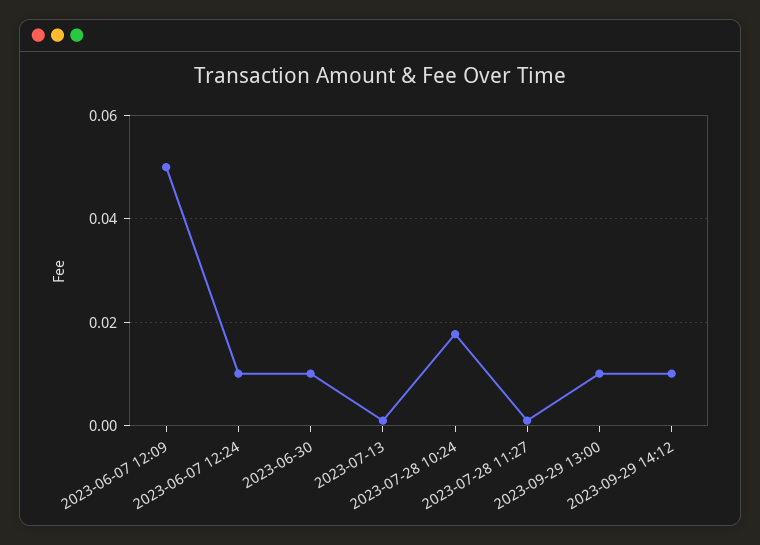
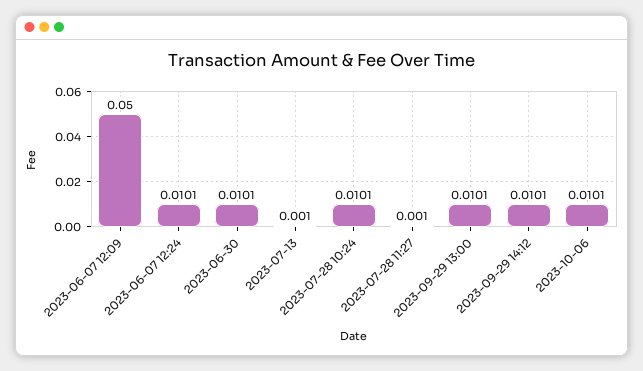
2023-07-28 10:24: 0.018 -> 0.0101
2023-10-06: none -> 0.0101

